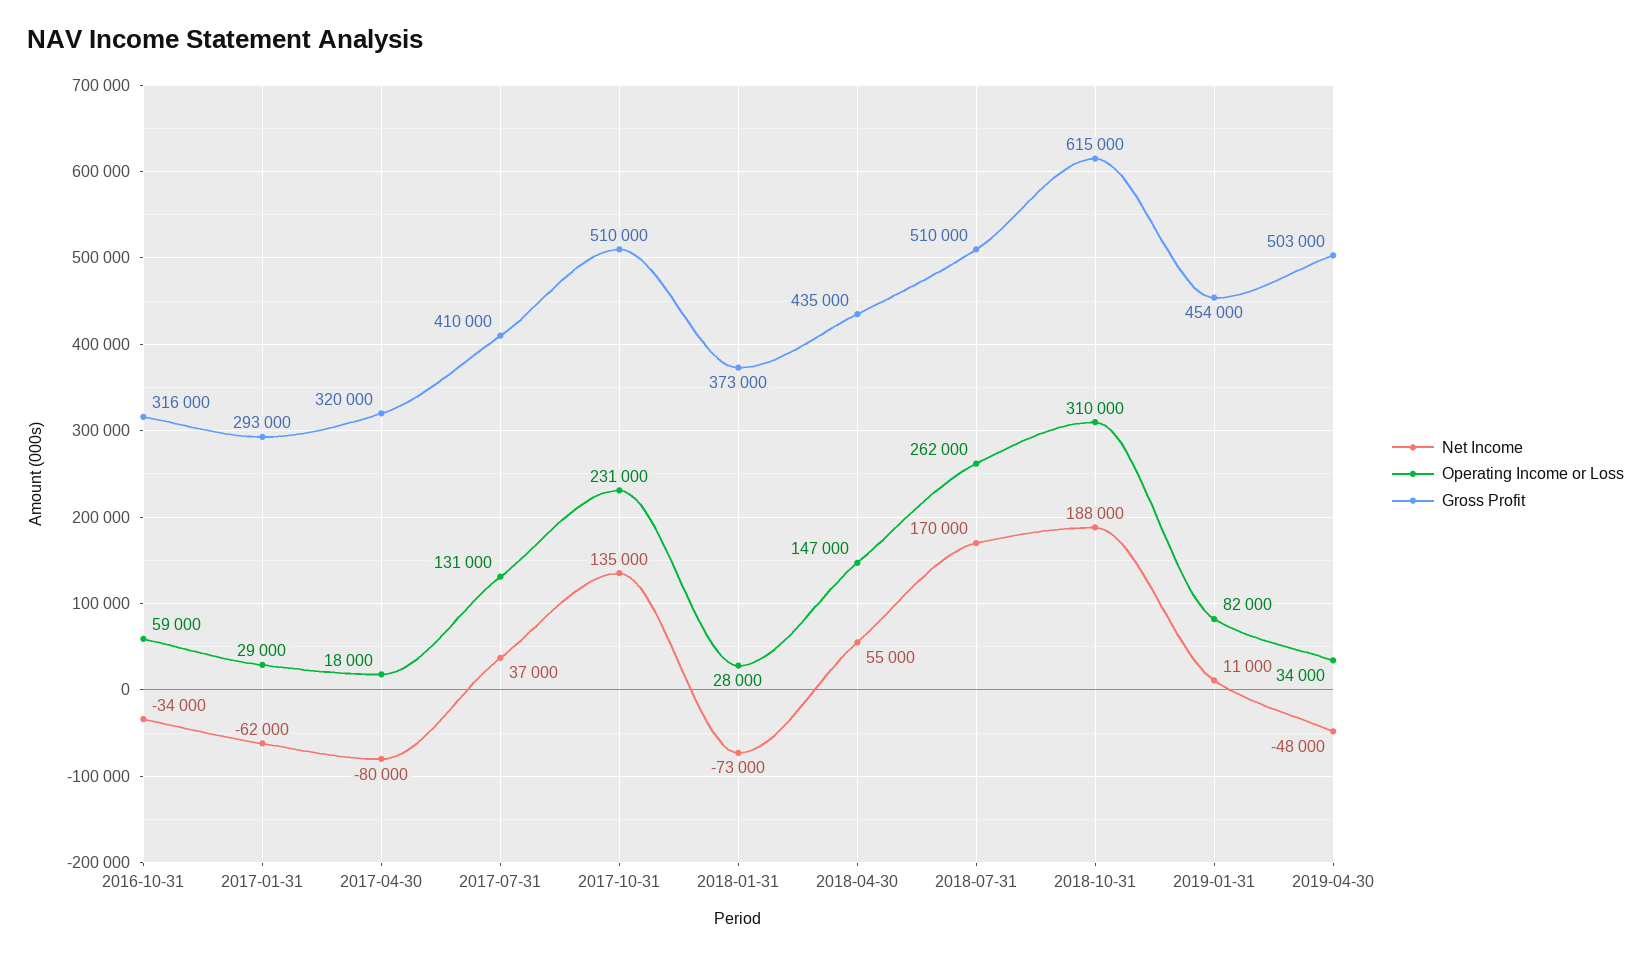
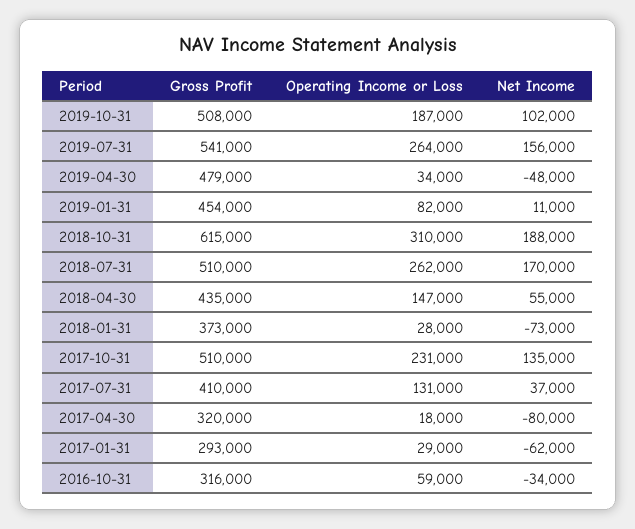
Gross Profit, 2019-04-30: 503000 -> 479000
Gross Profit, 2019-10-31: none -> 508000
Operating Income or Loss, 2019-10-31: none -> 187000
Net Income, 2019-10-31: none -> 102000
Gross Profit, 2019-07-31: none -> 541000
Operating Income or Loss, 2019-07-31: none -> 264000
Net Income, 2019-07-31: none -> 156000

